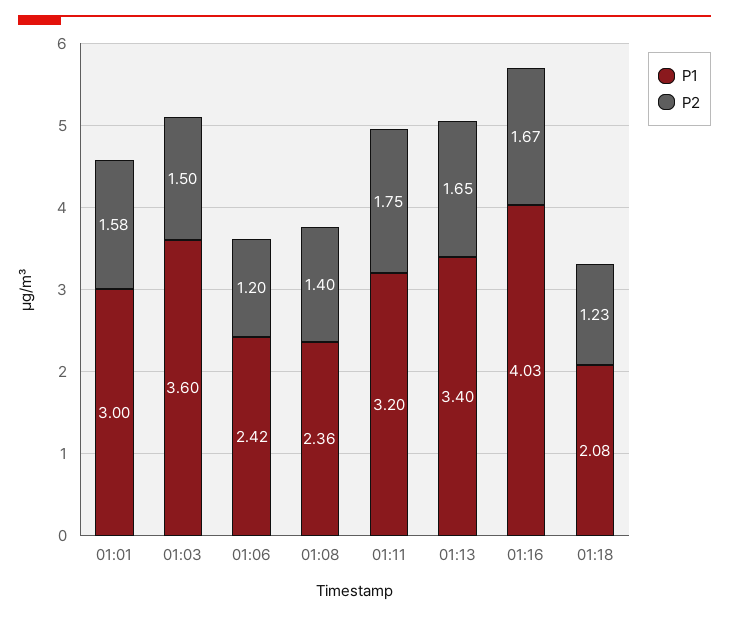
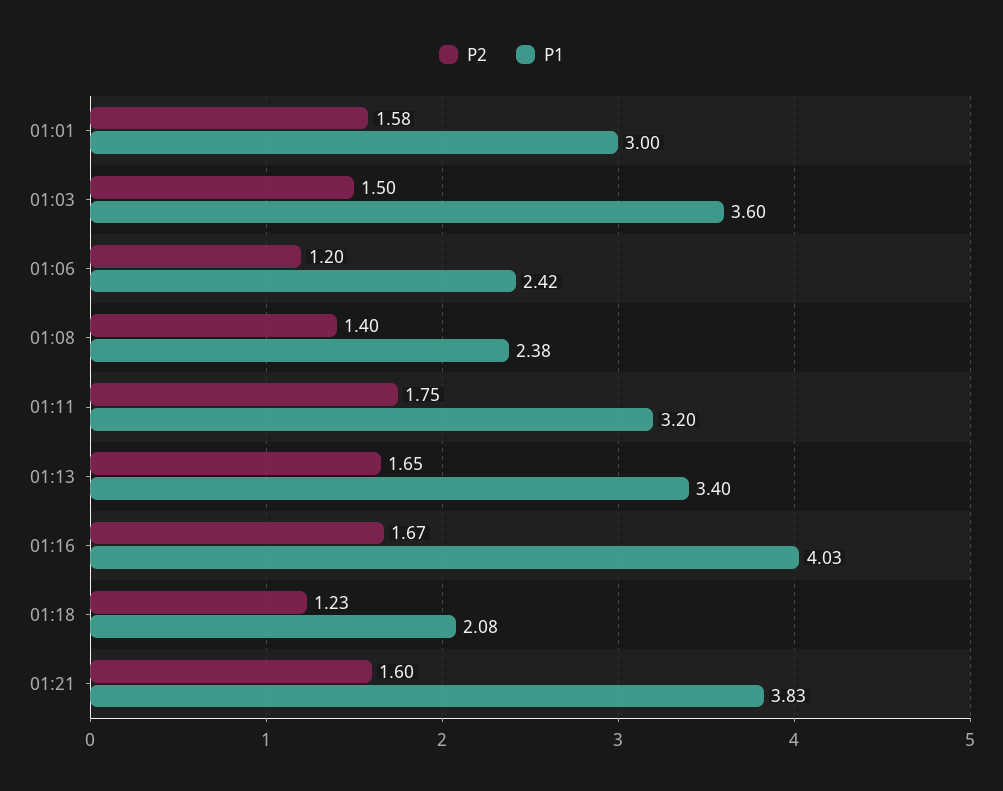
P1, 01:08: 2.36 -> 2.38
P2, 01:21: none -> 1.6
P1, 01:21: none -> 3.83

